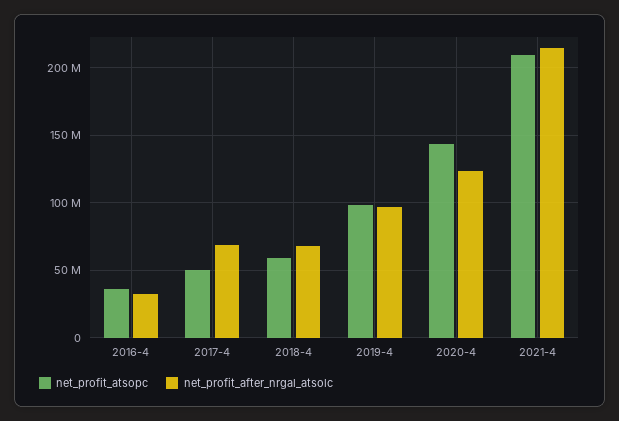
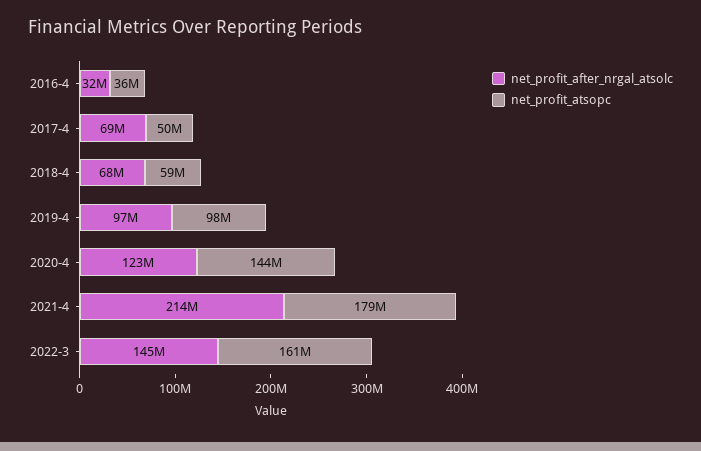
net_profit_atsopc, 2021-4: 210000000 -> 179000000
net_profit_after_nrgal_atsolc, 2022-3: none -> 145000000
net_profit_atsopc, 2022-3: none -> 161000000

